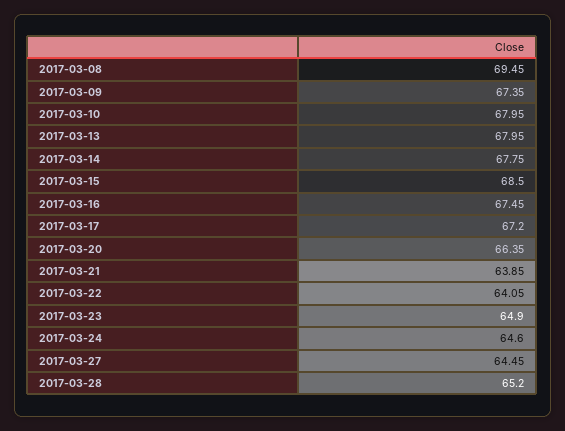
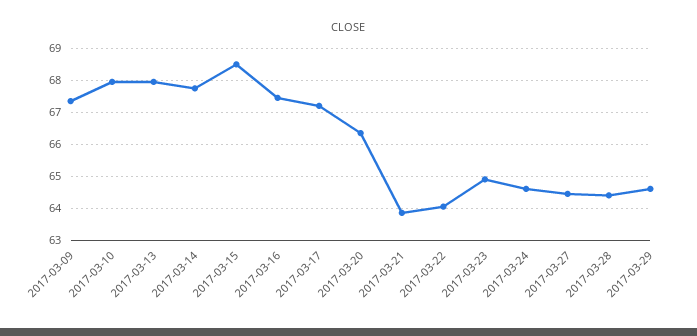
2017-03-08: 69.45 -> none
2017-03-28: 65.2 -> 64.4
2017-03-29: none -> 64.6

